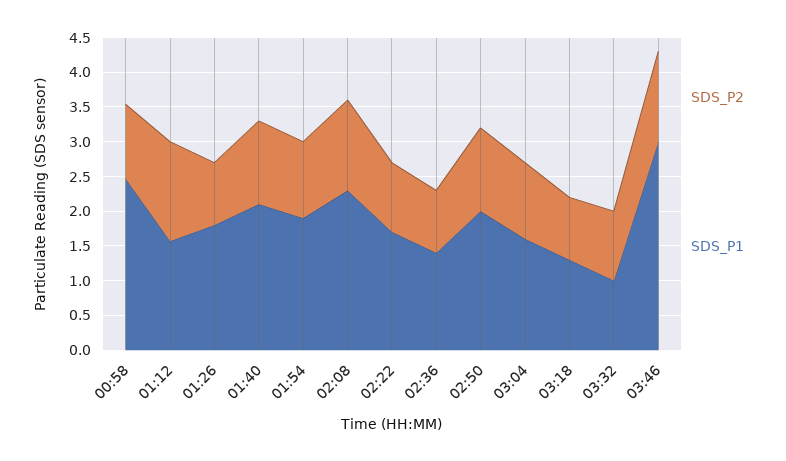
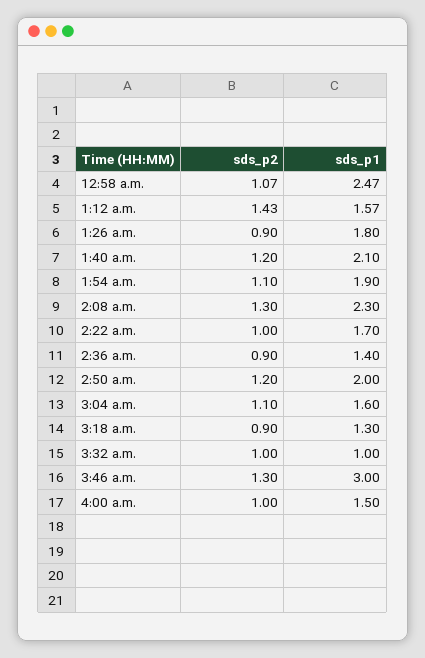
SDS_P2, 4:00 a.m.: none -> 1
SDS_P1, 4:00 a.m.: none -> 1.5

